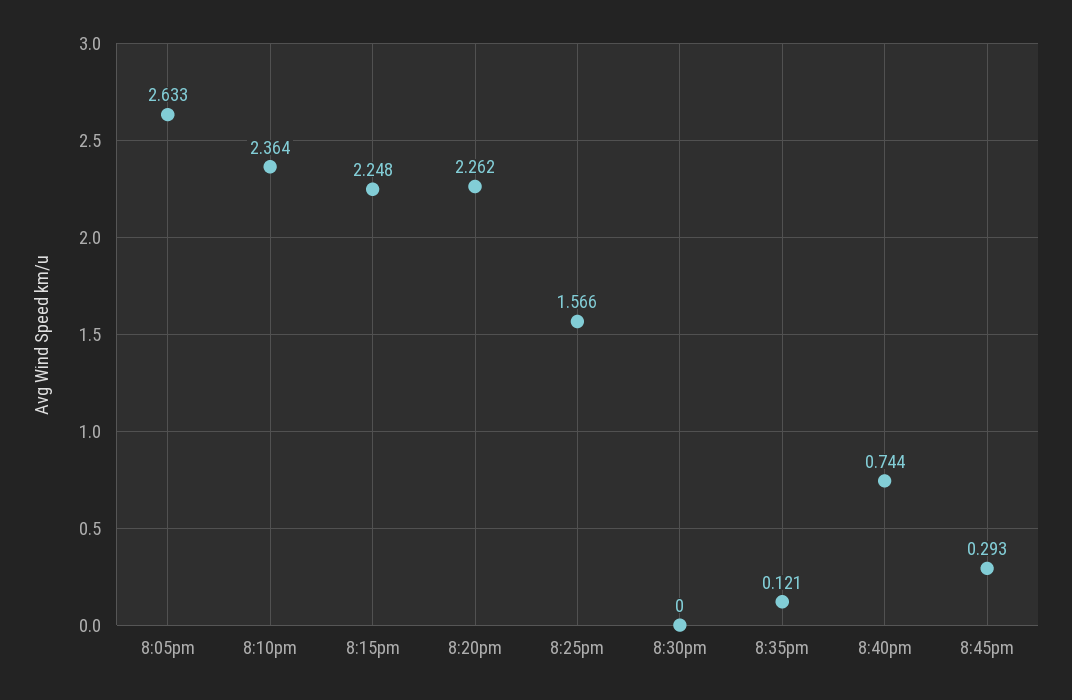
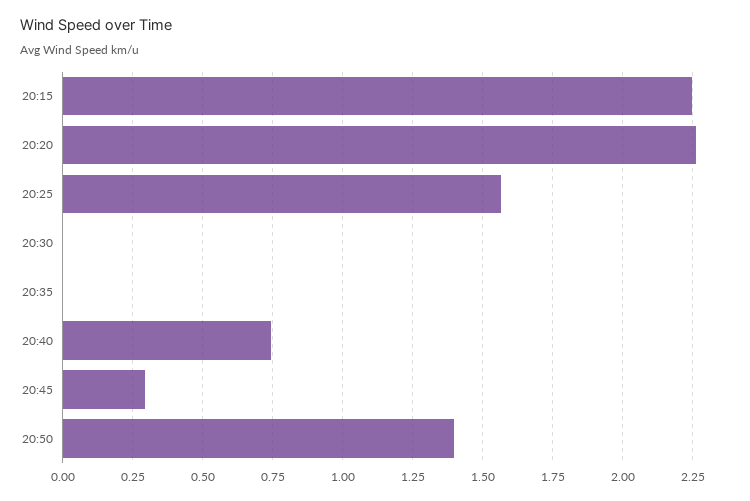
8:05pm: 2.633 -> none
8:10pm: 2.364 -> none
8:35pm: 0.121 -> 0
20:50: none -> 1.4

